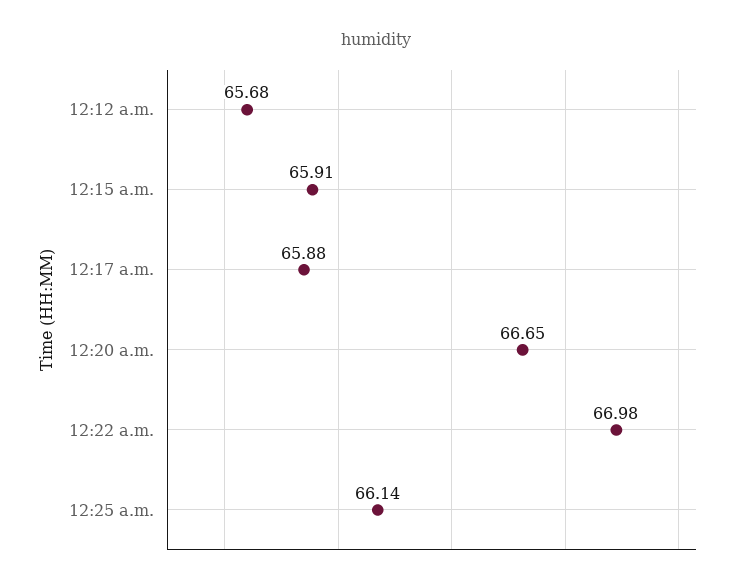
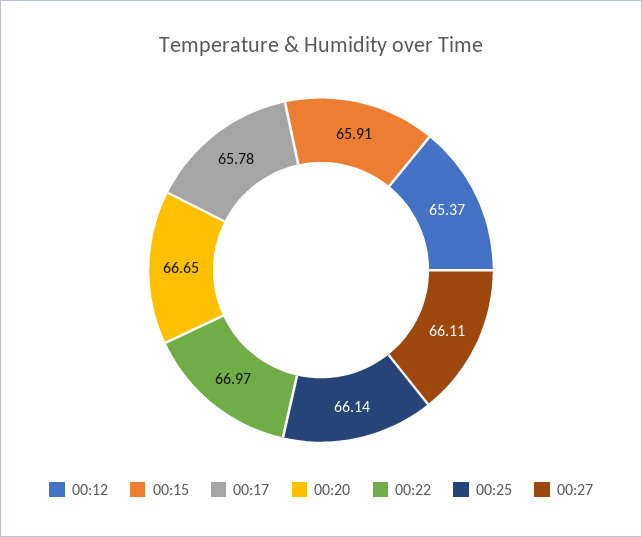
12:12 a.m.: 65.68 -> 65.37
12:17 a.m.: 65.88 -> 65.78
12:22 a.m.: 66.98 -> 66.97
00:27: none -> 66.11

